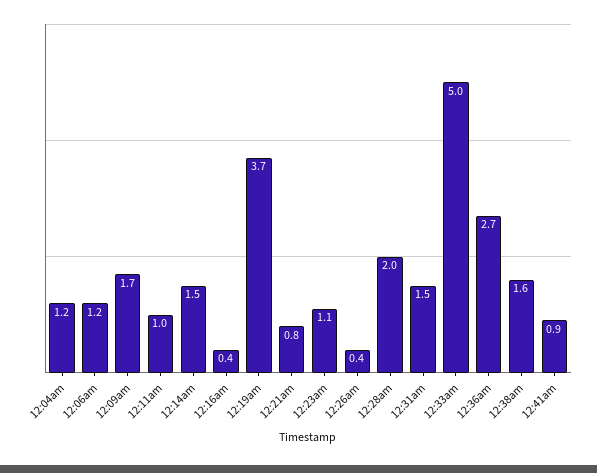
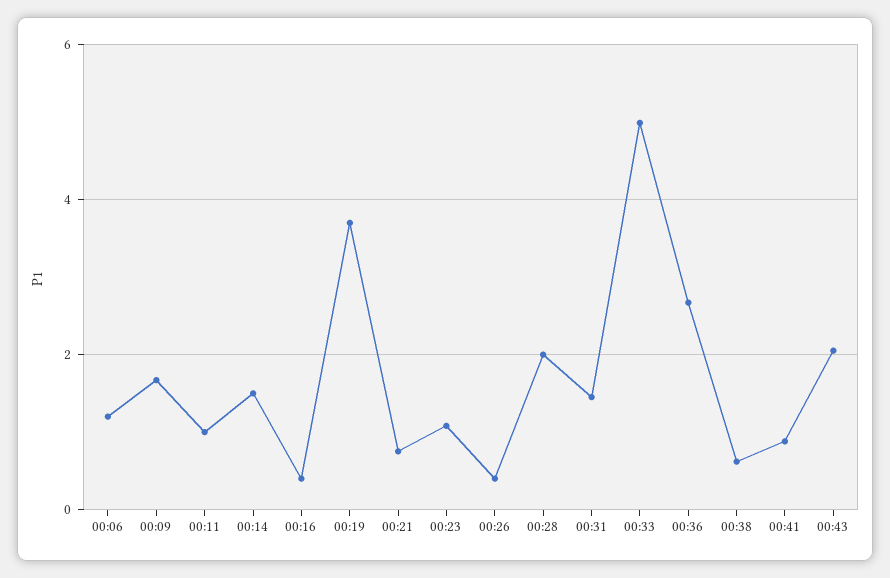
12:04am: 1.2 -> none
12:38am: 1.6 -> 0.6
00:43: none -> 2

